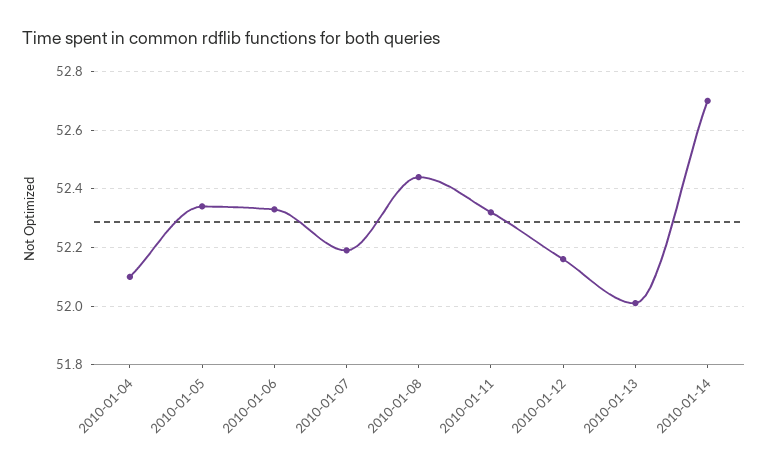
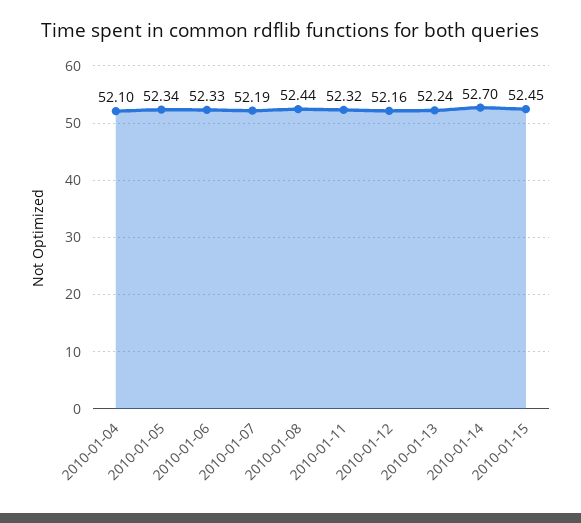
2010-01-13: 52 -> 52.24
2010-01-15: none -> 52.45

